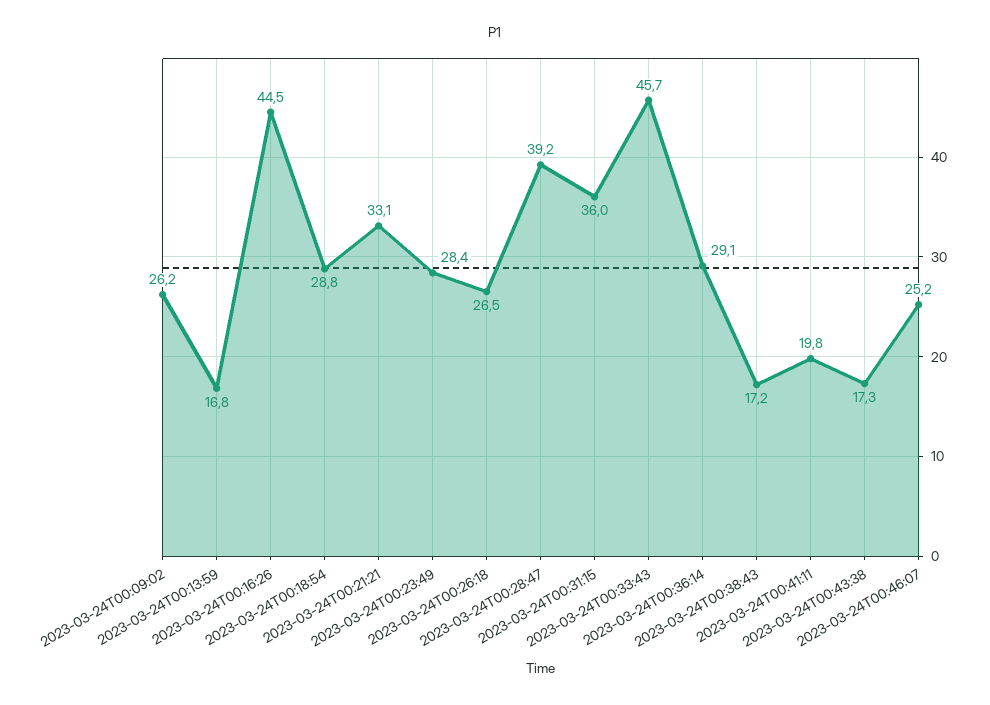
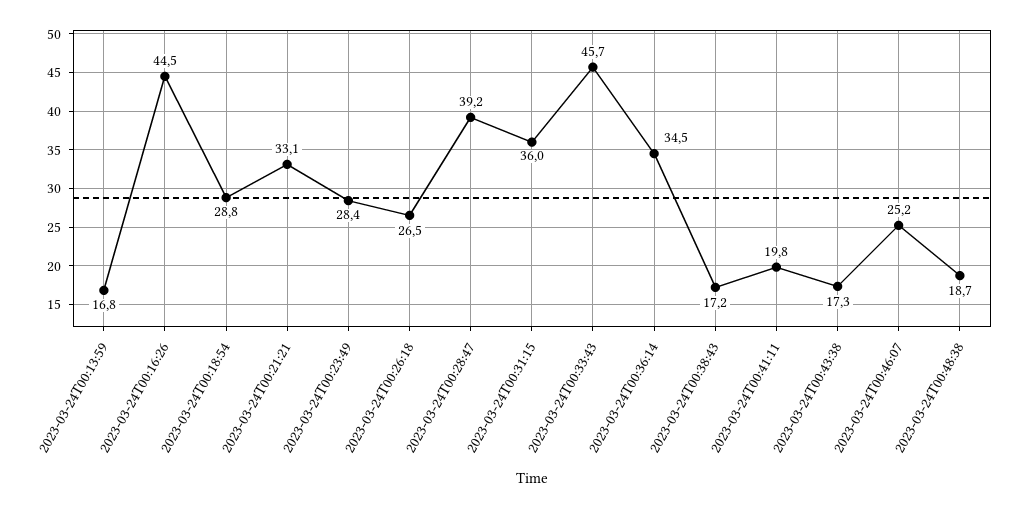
2023-03-24T00:09:02: 26.2 -> none
2023-03-24T00:36:14: 29.1 -> 34.5
2023-03-24T00:48:38: none -> 18.7

